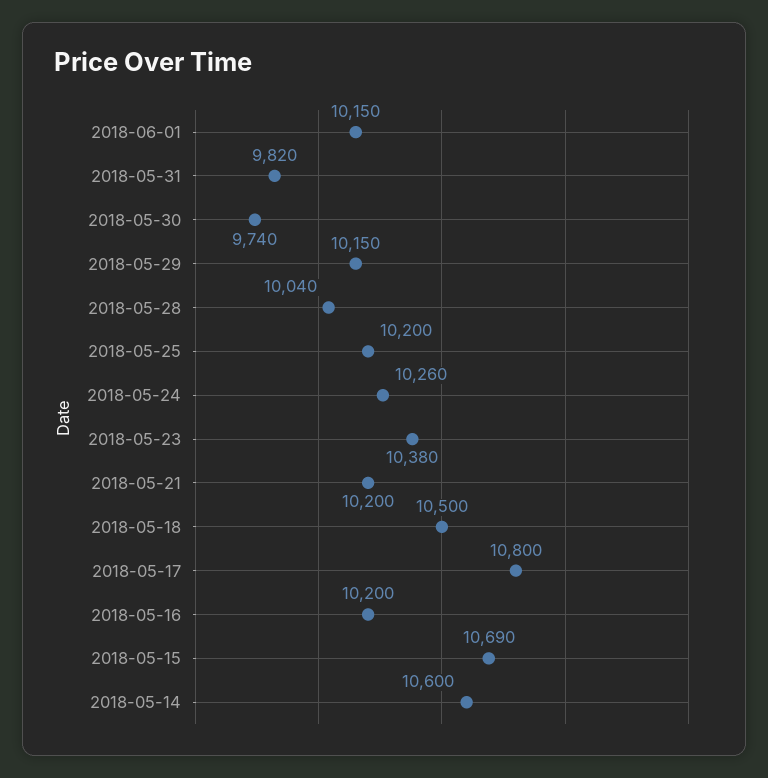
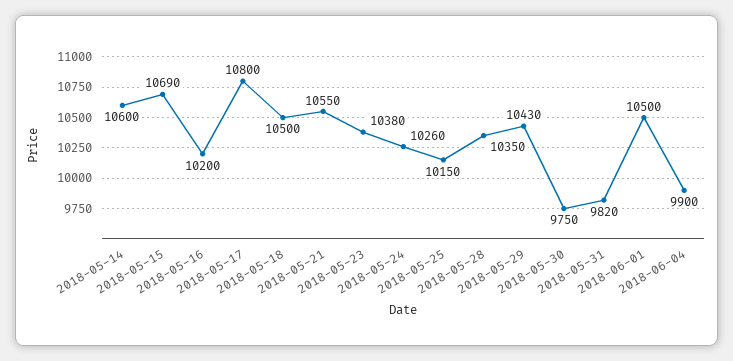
2018-06-01: 10150 -> 10500
2018-05-30: 9740 -> 9750
2018-05-29: 10150 -> 10430
2018-05-28: 10040 -> 10350
2018-05-25: 10200 -> 10150
2018-05-21: 10200 -> 10550
2018-06-04: none -> 9900

